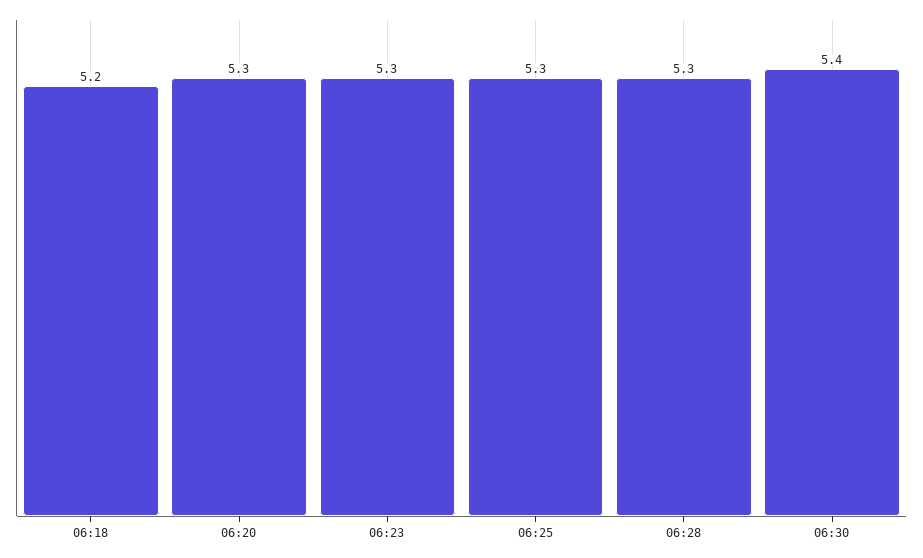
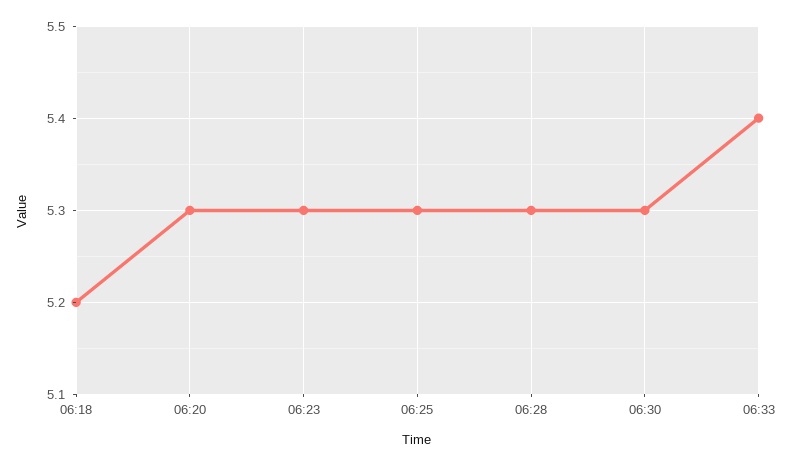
06:30: 5.4 -> 5.3
06:33: none -> 5.4

